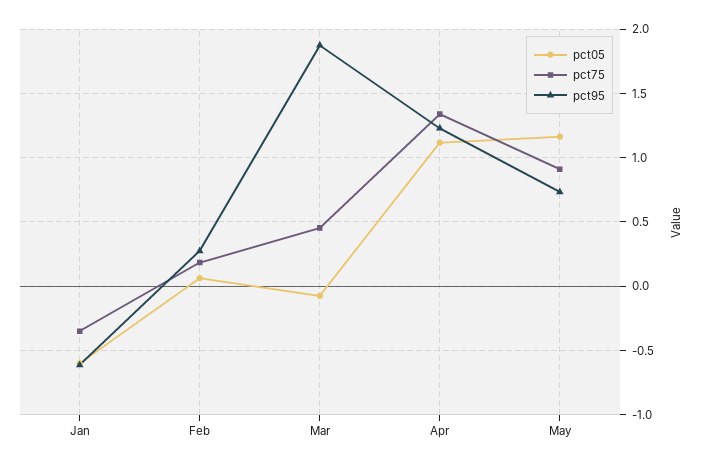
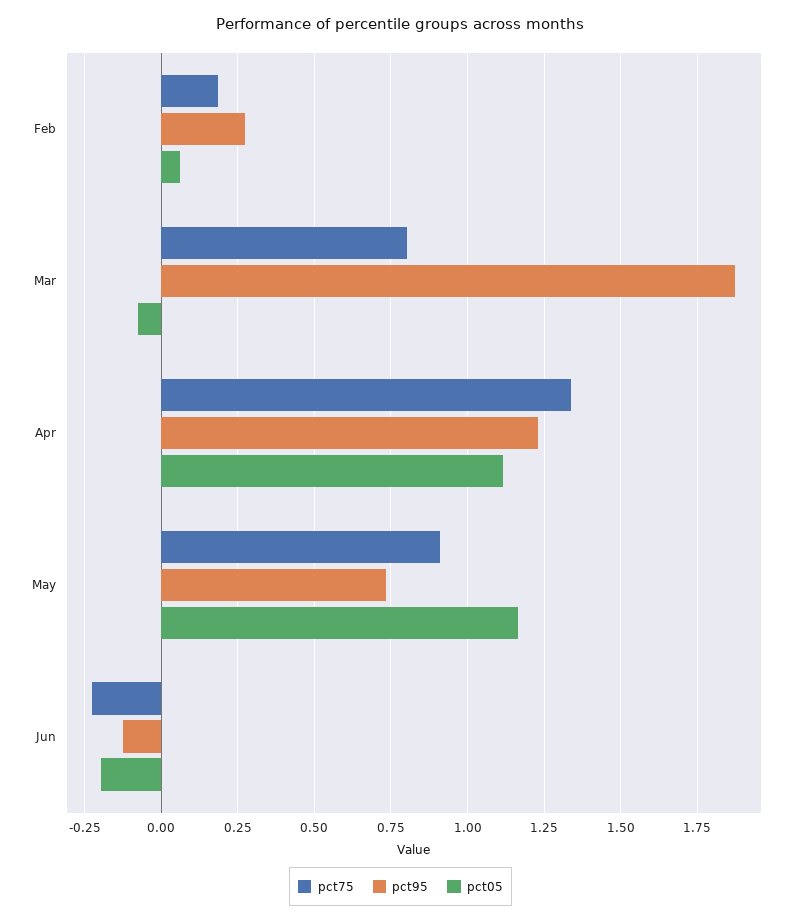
pct05, Jan: -0.6 -> none
pct75, Jan: -0.35 -> none
pct95, Jan: -0.6 -> none
pct75, Mar: 0.45 -> 0.8
pct75, Jun: none -> -0.225
pct95, Jun: none -> -0.125
pct05, Jun: none -> -0.2

